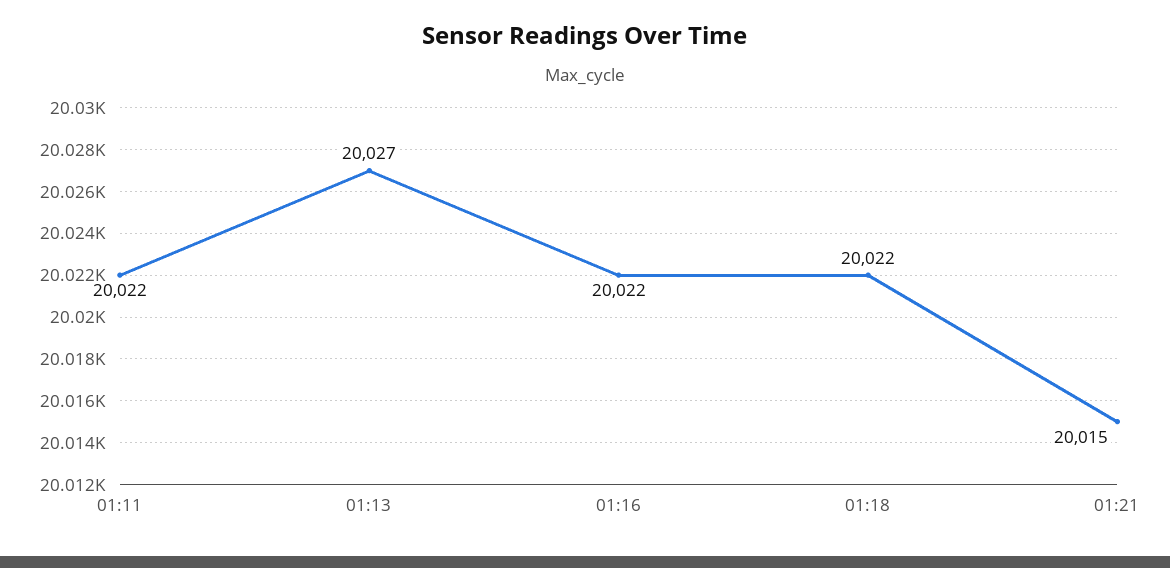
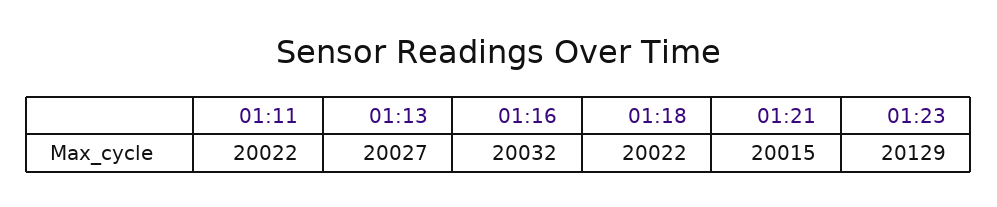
01:16: 20022 -> 20032
01:23: none -> 20129

